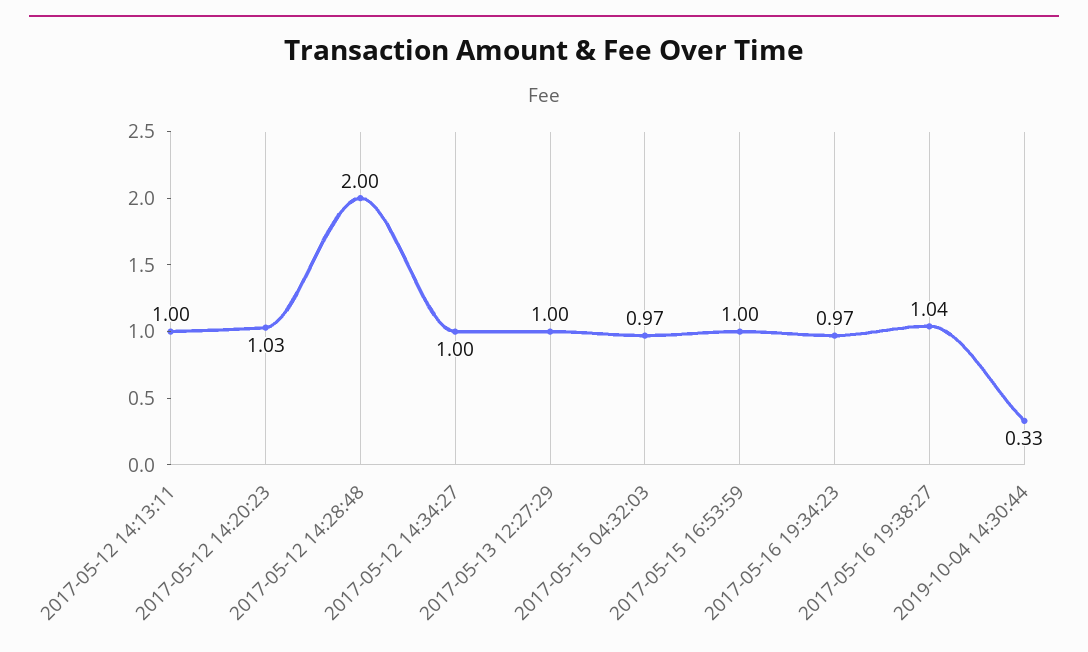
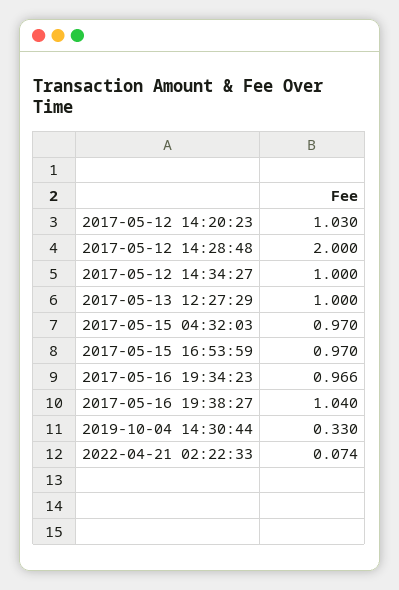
2017-05-12 14:13:11: 1 -> none
2017-05-15 16:53:59: 1 -> 0.97
2022-04-21 02:22:33: none -> 0.074

